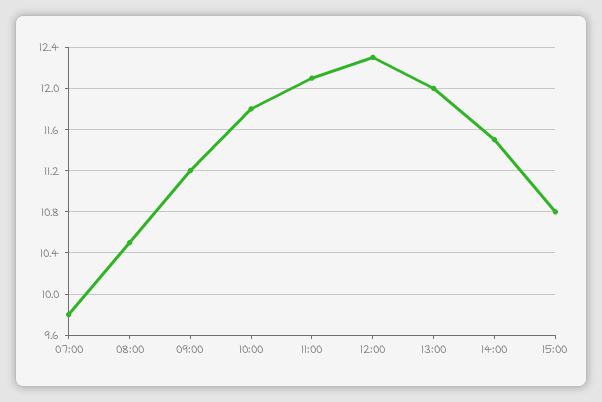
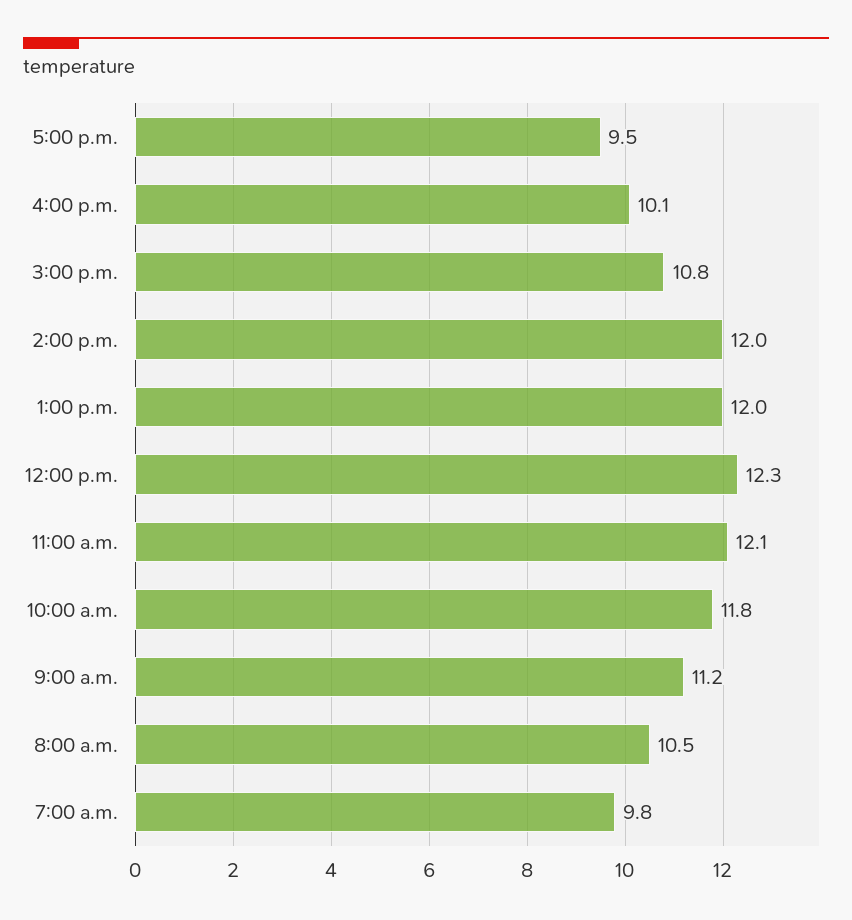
14:00: 11.5 -> 12
5:00 p.m.: none -> 9.5
4:00 p.m.: none -> 10.1

